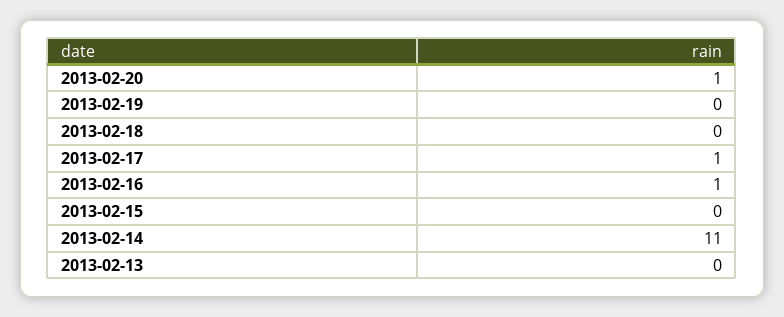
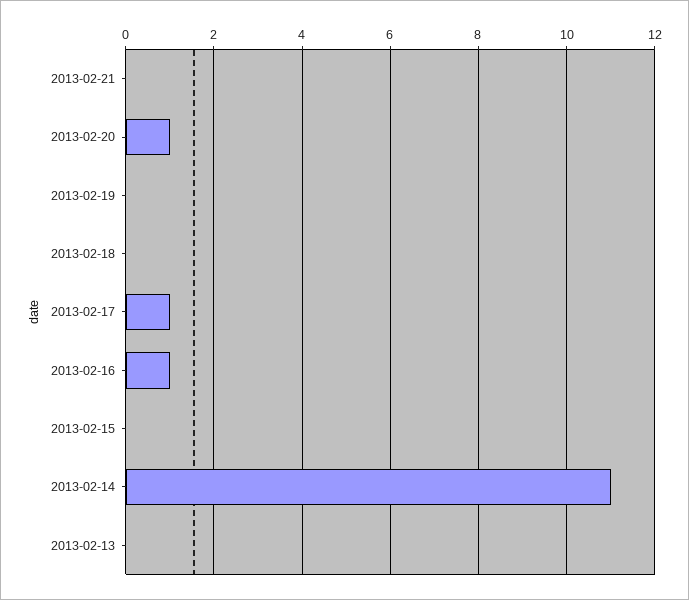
2013-02-21: none -> 0

